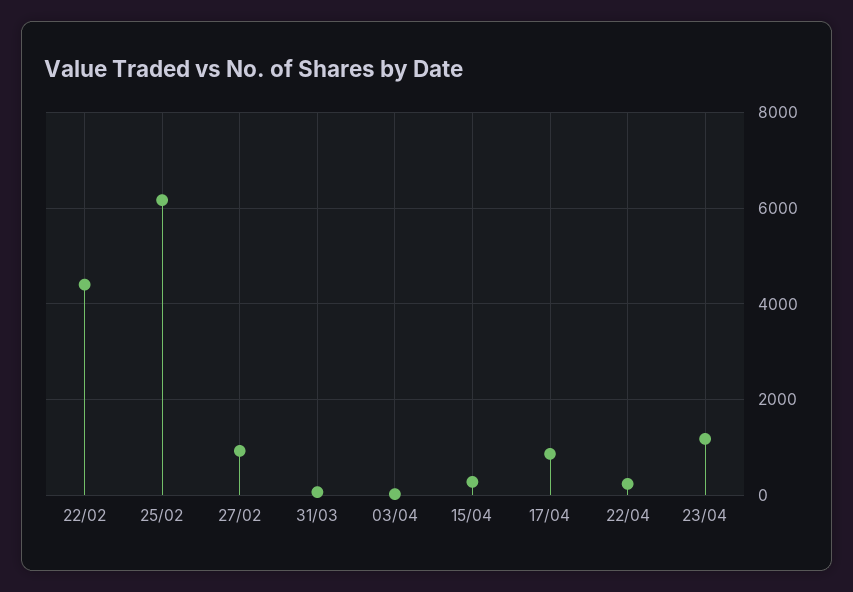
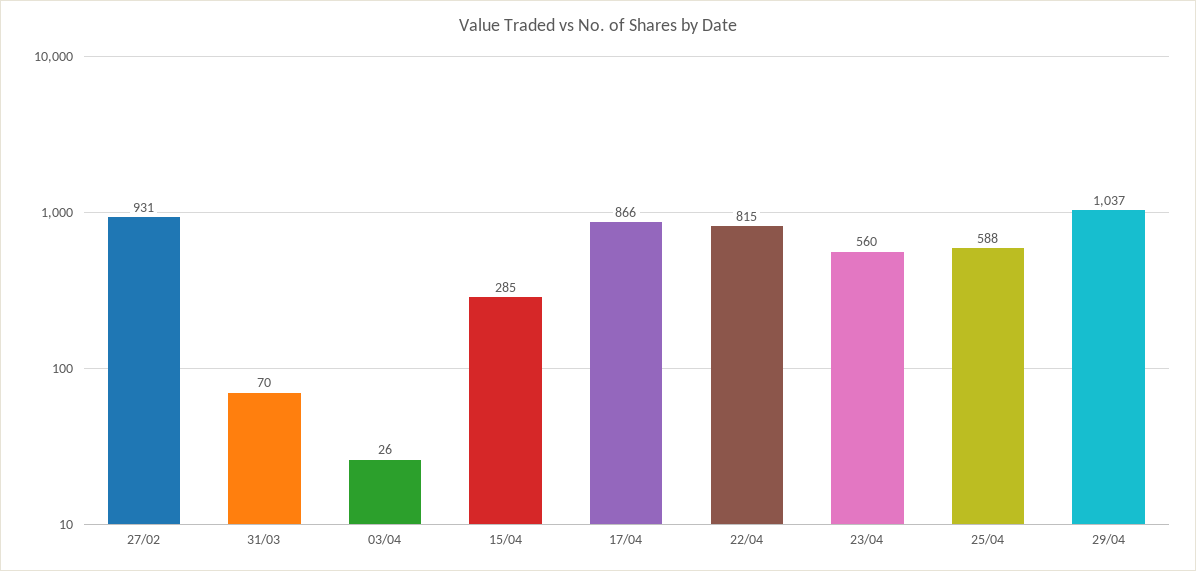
22/02: 4400 -> none
25/02: 6200 -> none
22/04: 200 -> 815
23/04: 1200 -> 560
25/04: none -> 588
29/04: none -> 1037

